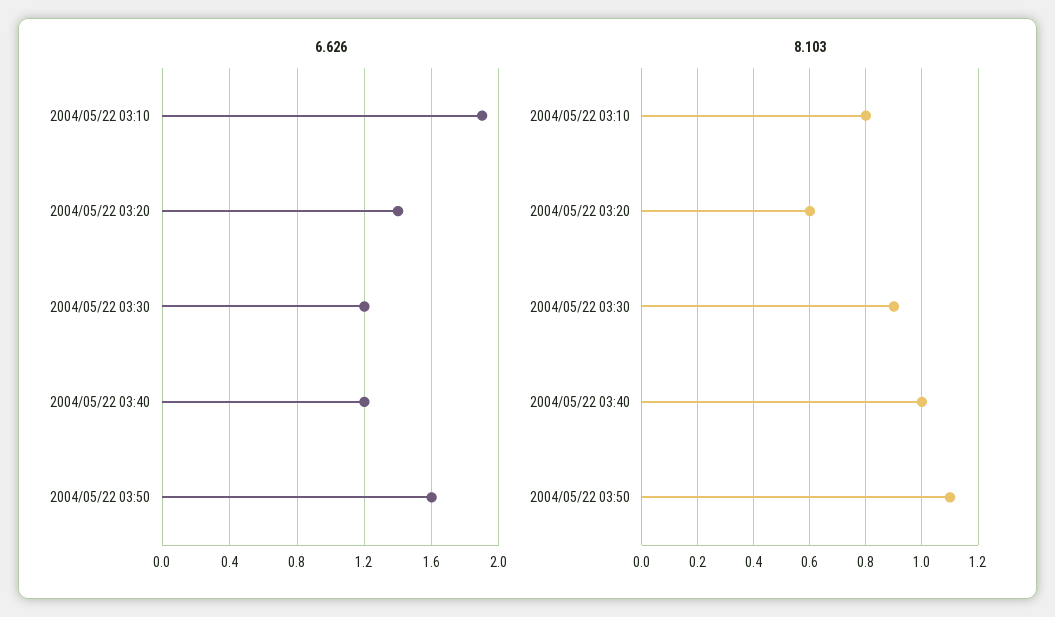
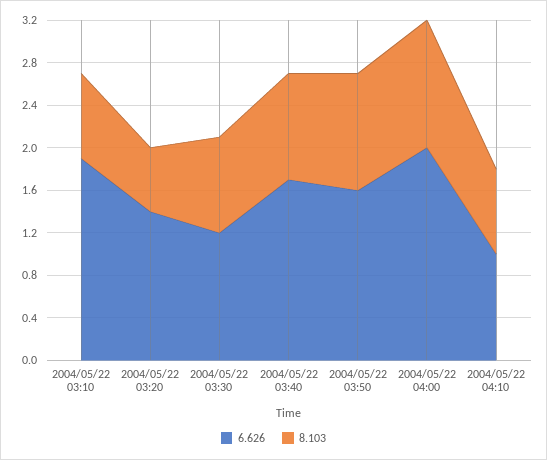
6.626, 2004/05/22 03:40: 1.2 -> 1.7
6.626, 2004/05/22 04:00: none -> 2
8.103, 2004/05/22 04:00: none -> 1.2
6.626, 2004/05/22 04:10: none -> 1
8.103, 2004/05/22 04:10: none -> 0.8

